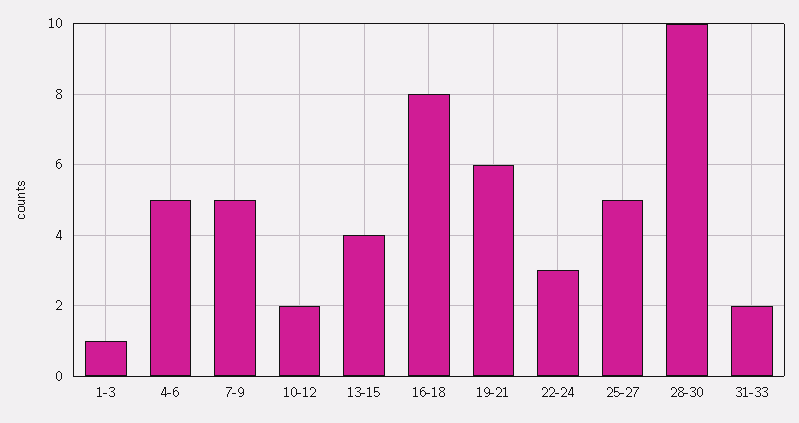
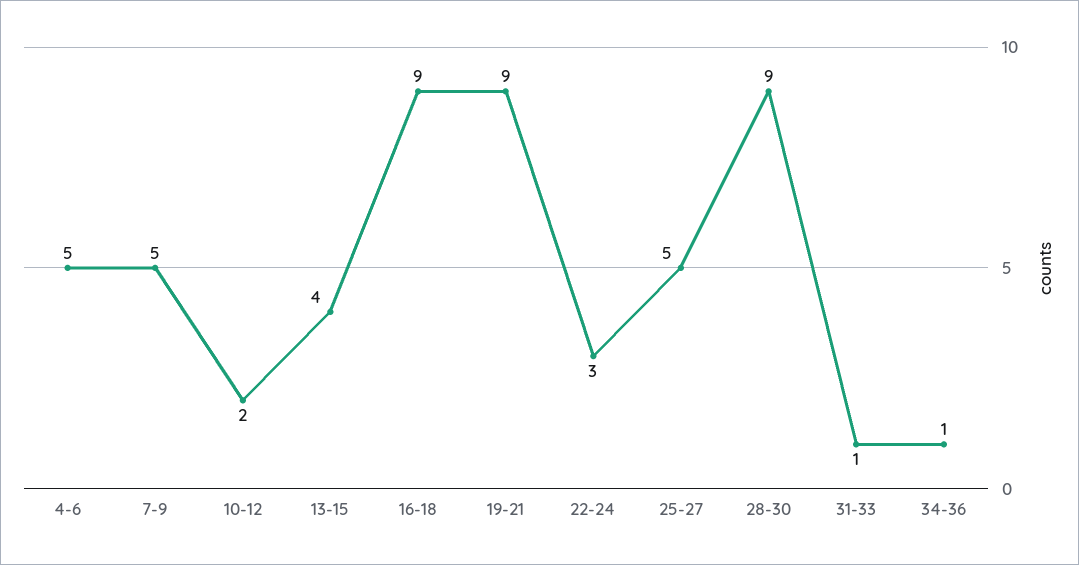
1-3: 1 -> none
16-18: 8 -> 9
19-21: 6 -> 9
28-30: 10 -> 9
31-33: 2 -> 1
34-36: none -> 1

